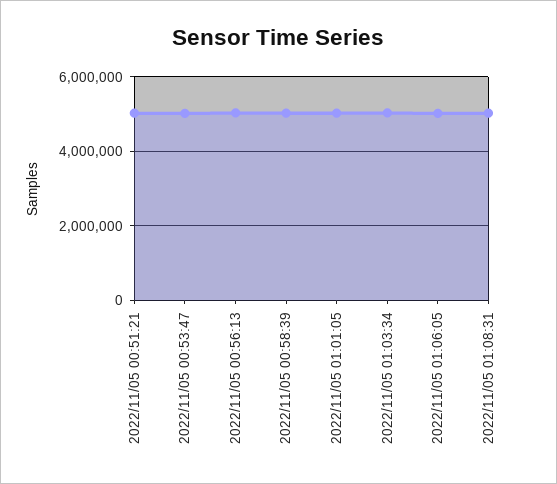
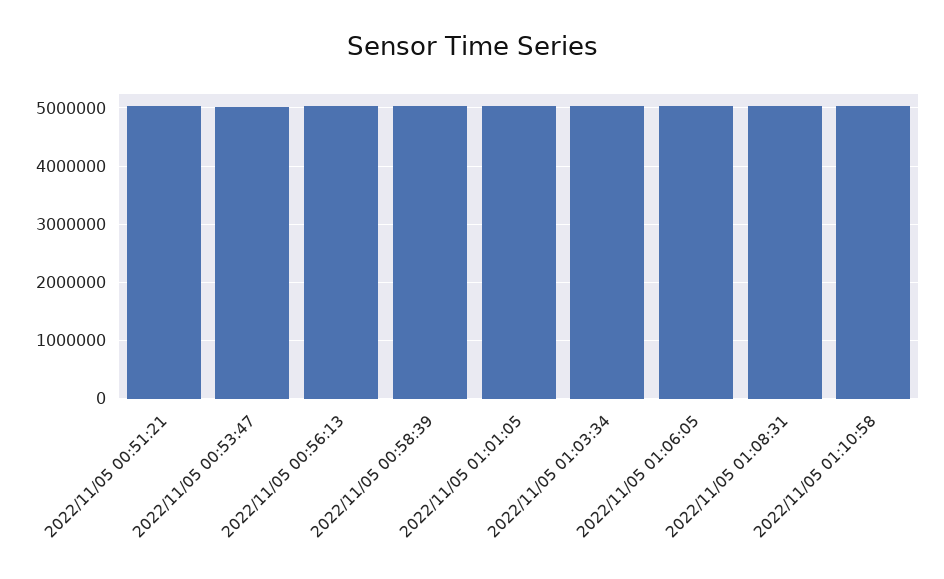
2022/11/05 01:10:58: none -> 5000000

